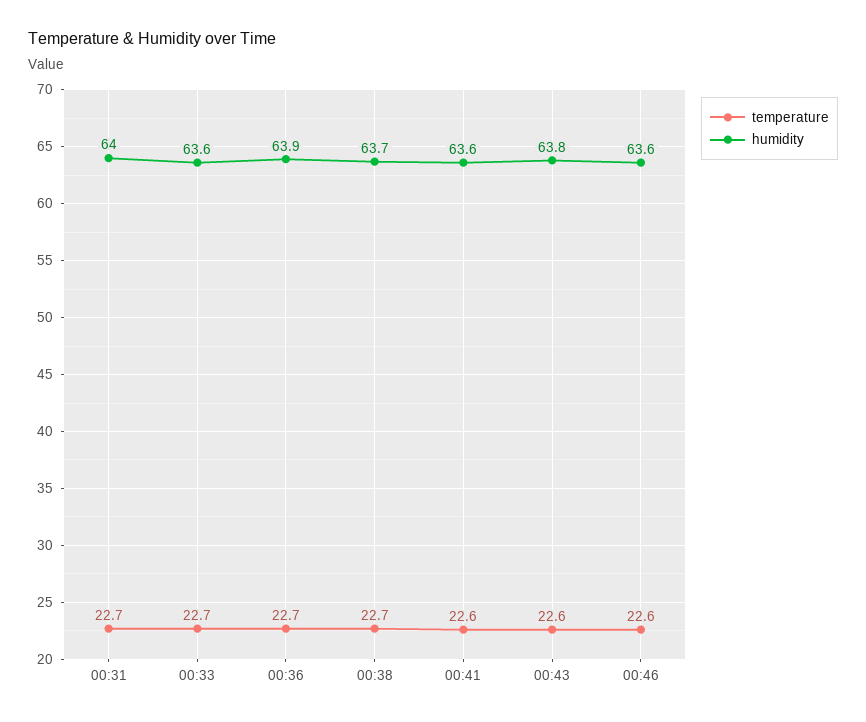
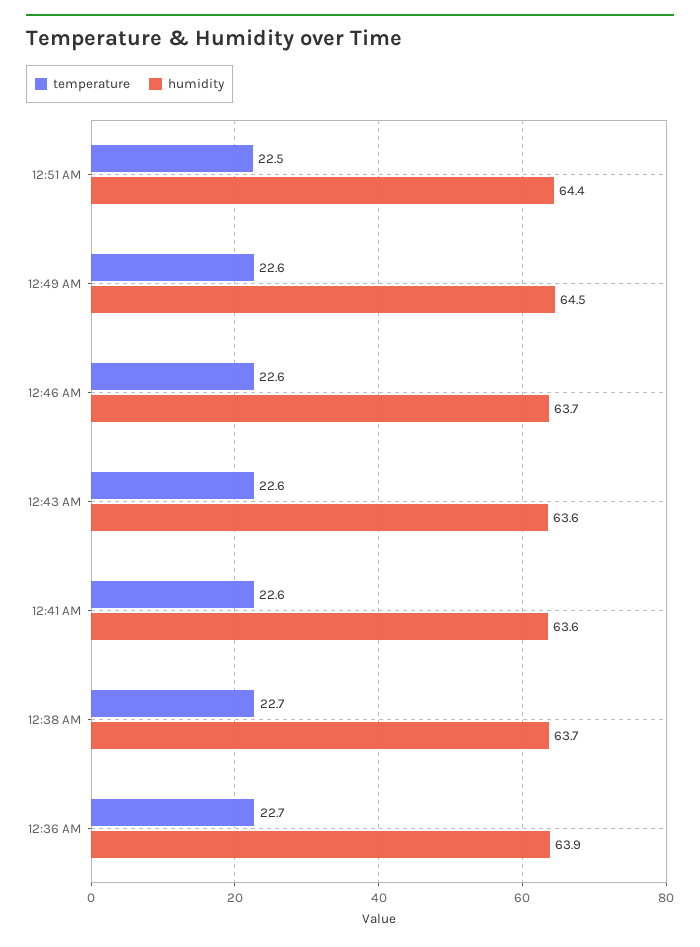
temperature, 00:31: 22.7 -> none
humidity, 00:31: 64 -> none
temperature, 00:33: 22.7 -> none
humidity, 00:33: 63.6 -> none
humidity, 00:43: 63.8 -> 63.6
humidity, 00:46: 63.6 -> 63.7
temperature, 12:51 AM: none -> 22.5
humidity, 12:51 AM: none -> 64.4
temperature, 12:49 AM: none -> 22.6
humidity, 12:49 AM: none -> 64.5

